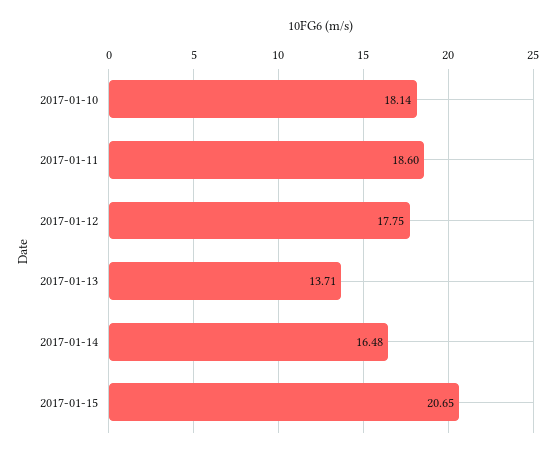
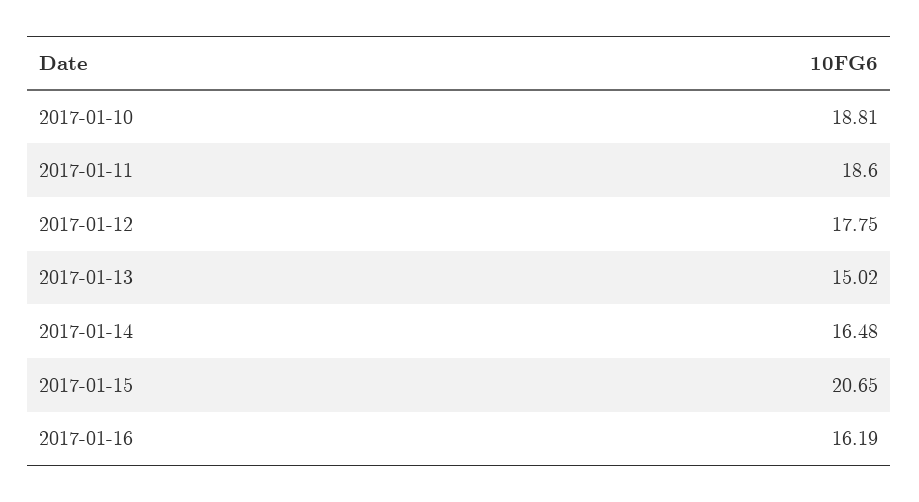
2017-01-10: 18.14 -> 18.81
2017-01-13: 13.71 -> 15.02
2017-01-16: none -> 16.19

